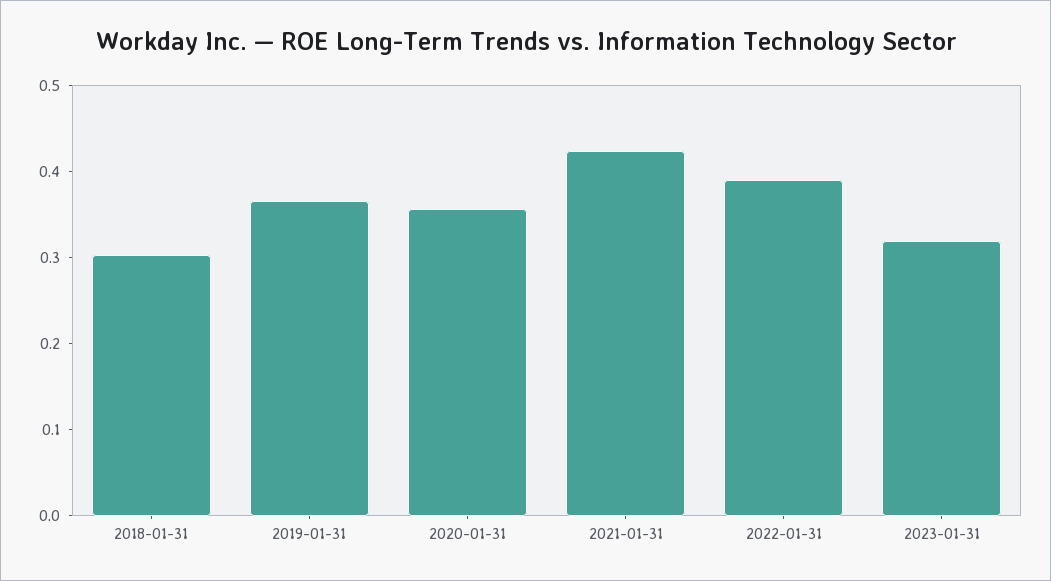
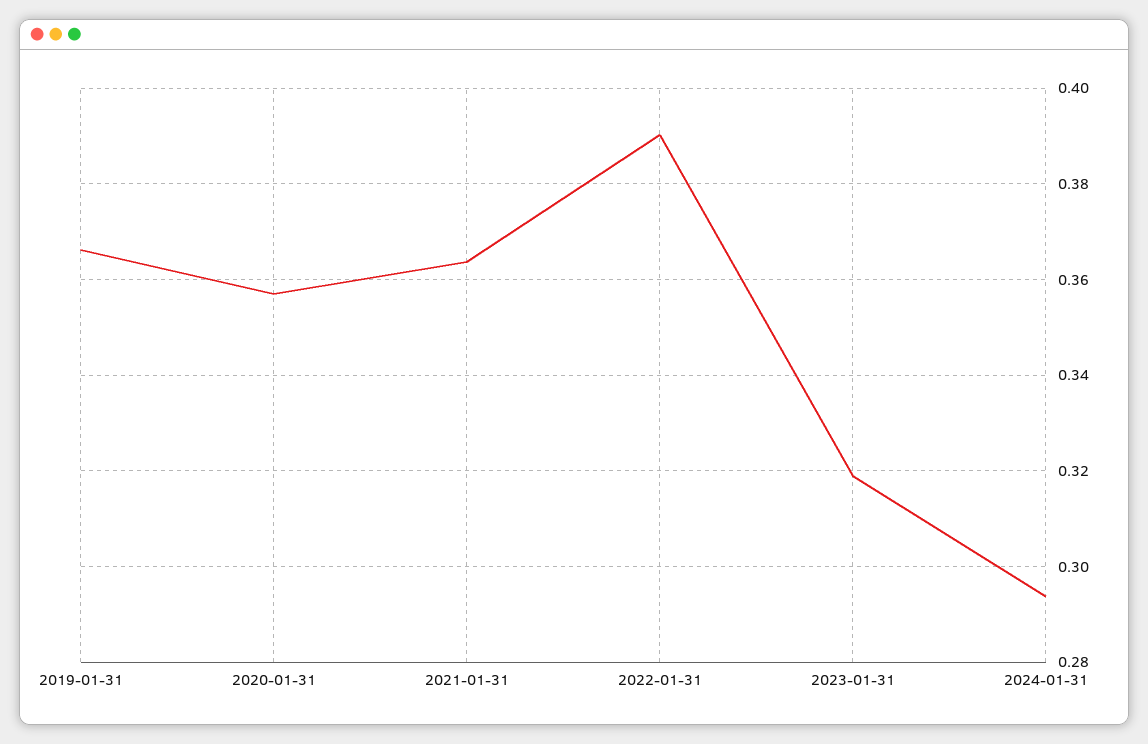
2018-01-31: 0.3 -> none
2021-01-31: 0.42 -> 0.364
2024-01-31: none -> 0.294

